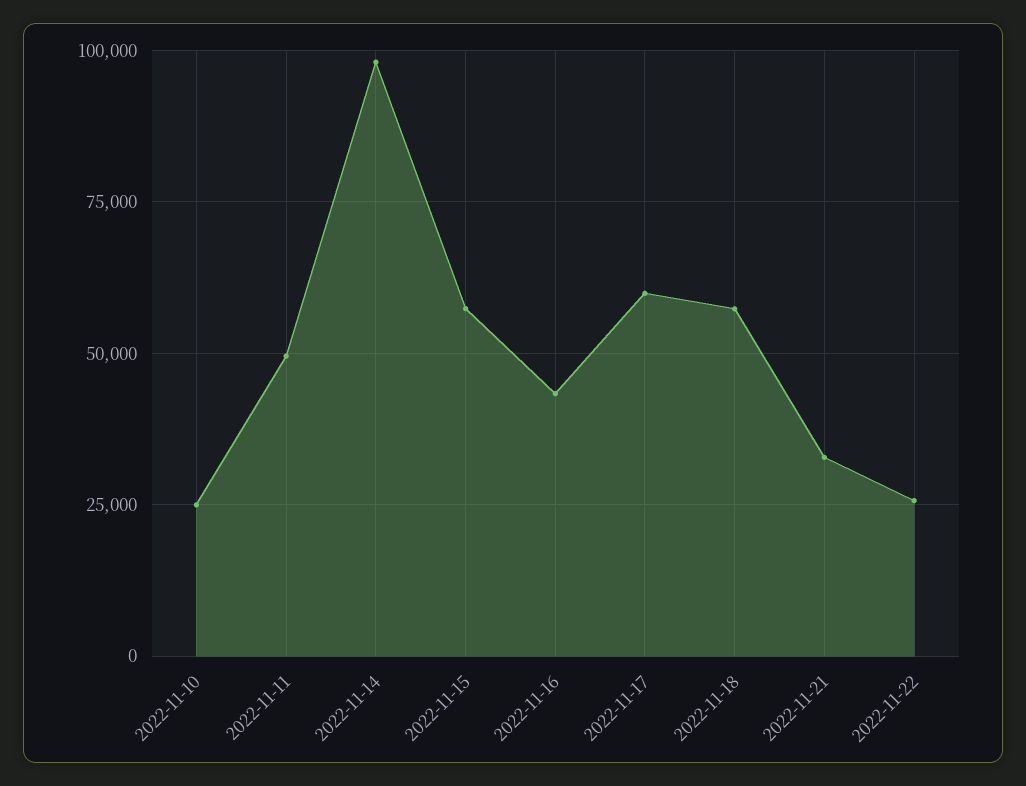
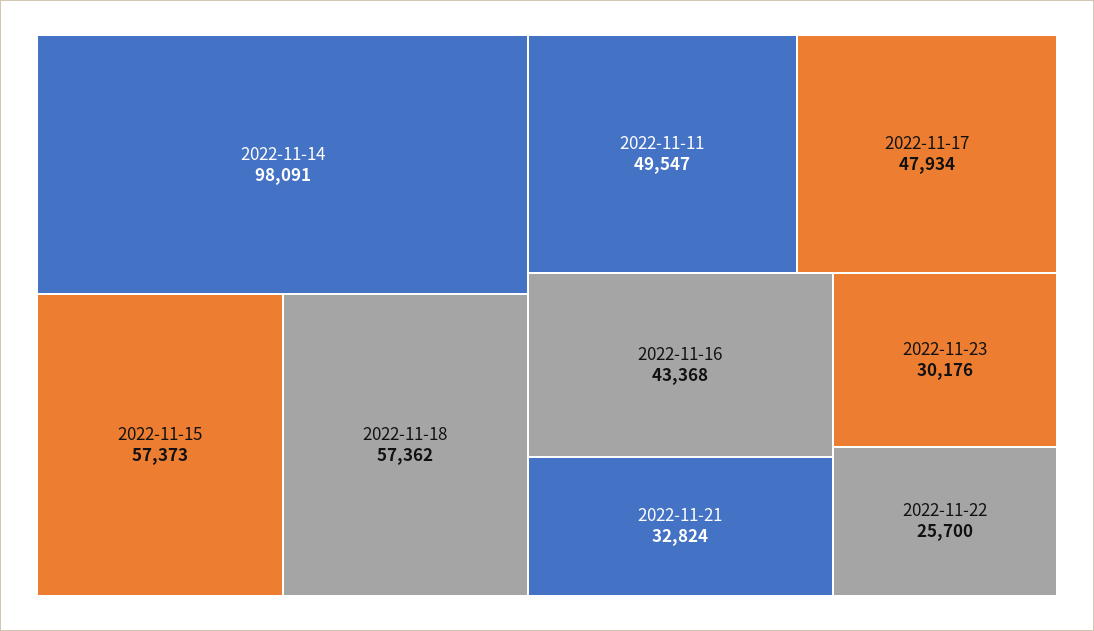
2022-11-10: 25000 -> none
2022-11-17: 60000 -> 47934
2022-11-23: none -> 30176

